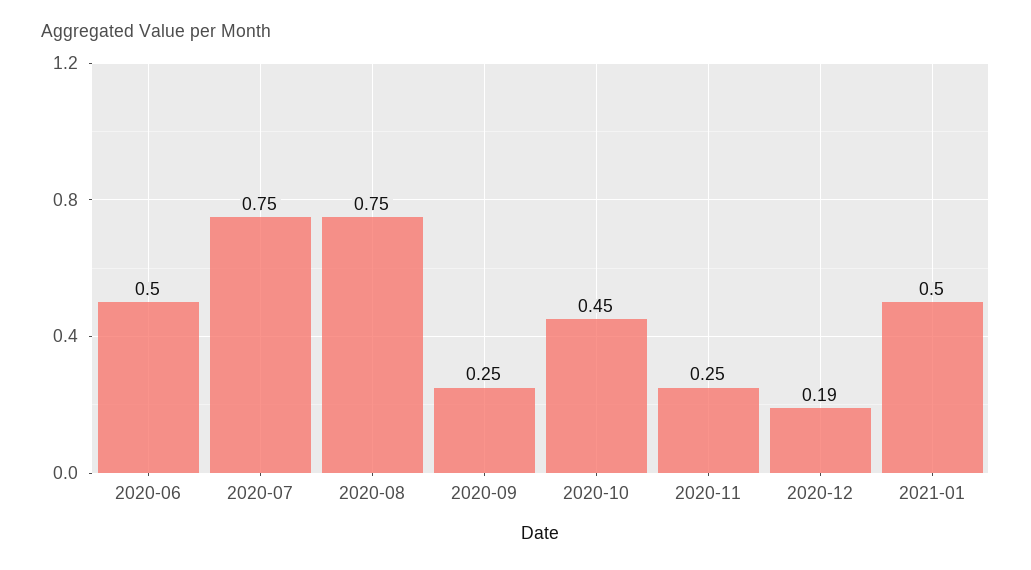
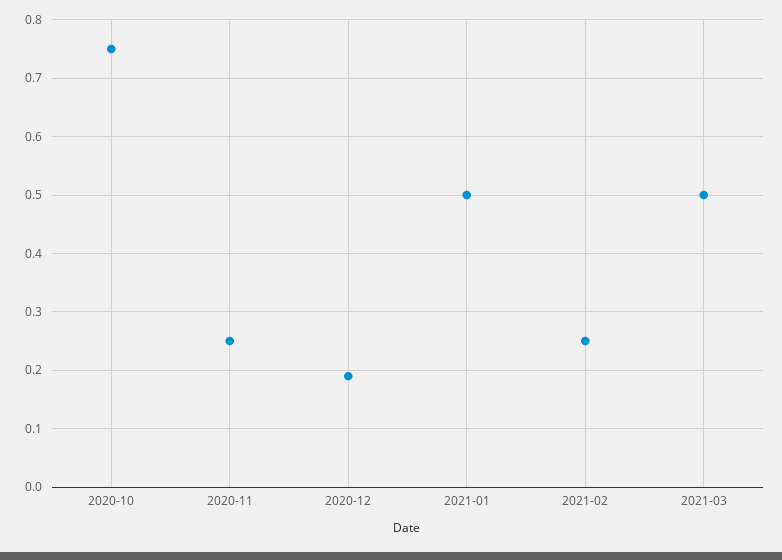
2020-06: 0.5 -> none
2020-07: 0.75 -> none
2020-08: 0.75 -> none
2020-09: 0.25 -> none
2020-10: 0.45 -> 0.75
2021-02: none -> 0.25
2021-03: none -> 0.5

